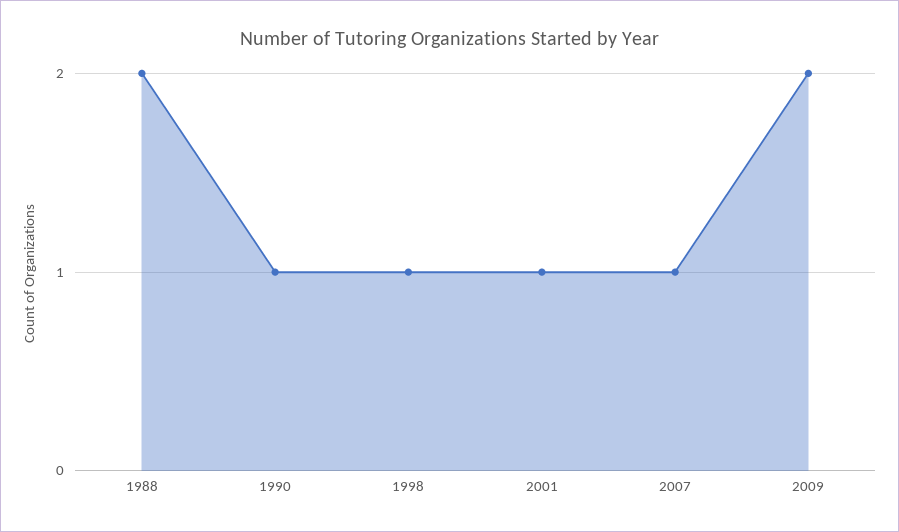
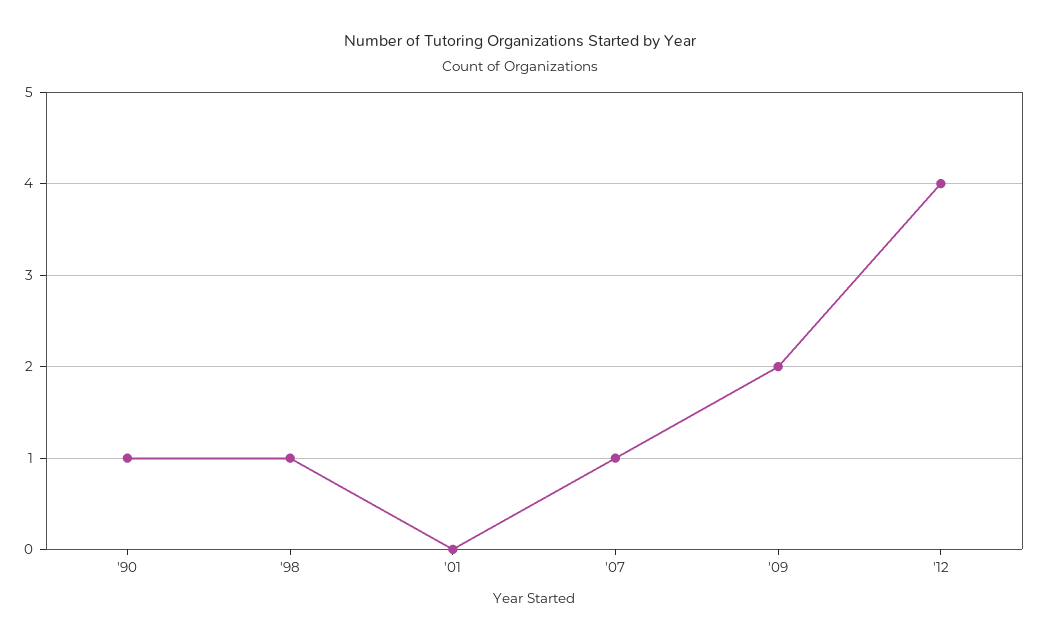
1988: 2 -> none
2001: 1 -> 0
'12: none -> 4

